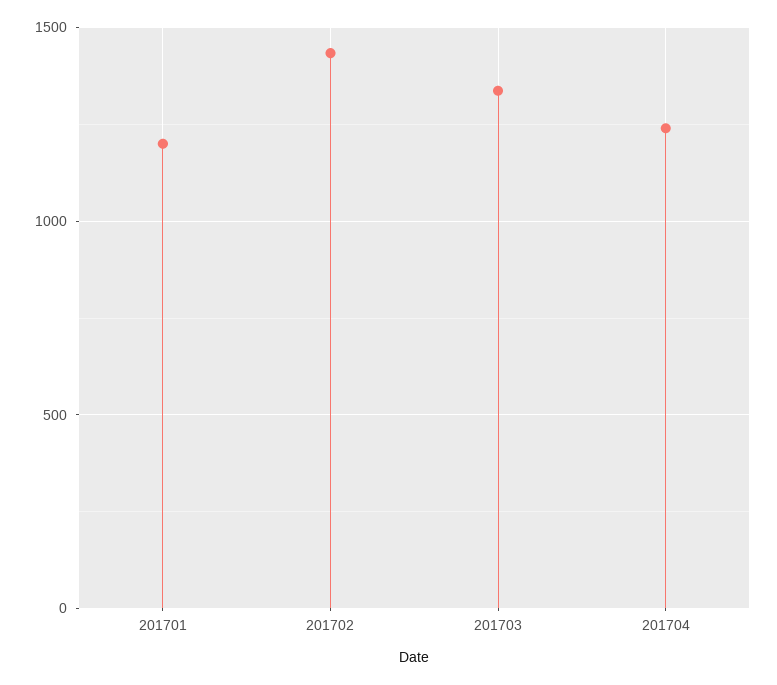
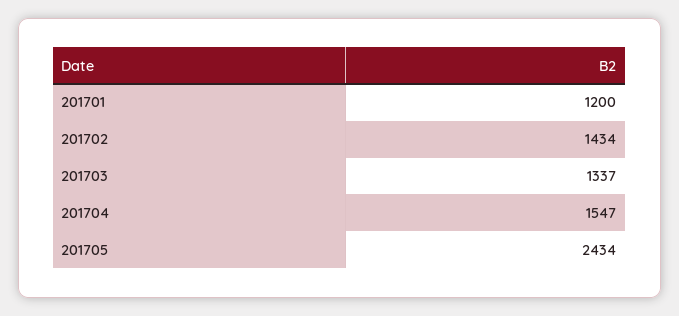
201704: 1250 -> 1547
201705: none -> 2434

